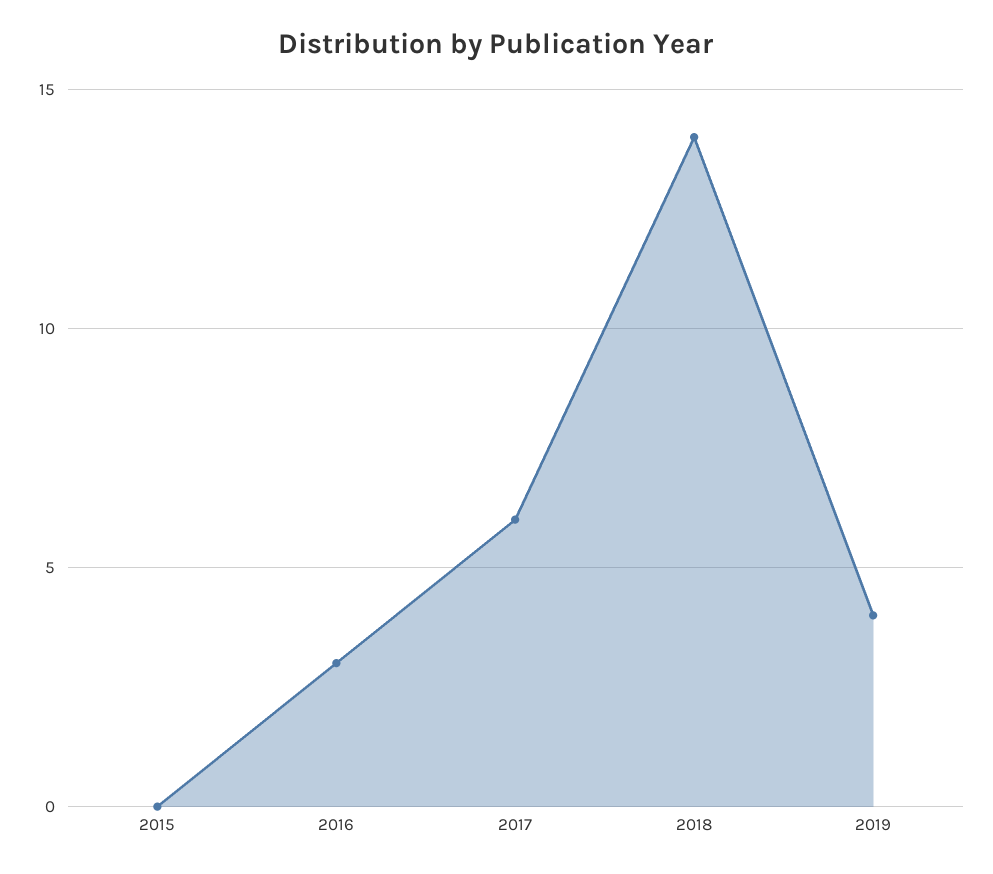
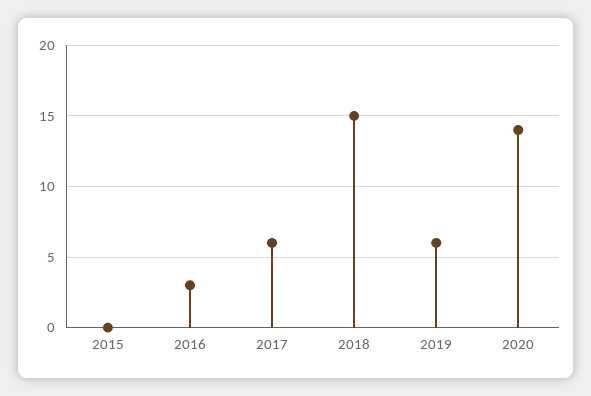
2018: 14 -> 15
2019: 4 -> 6
2020: none -> 14

